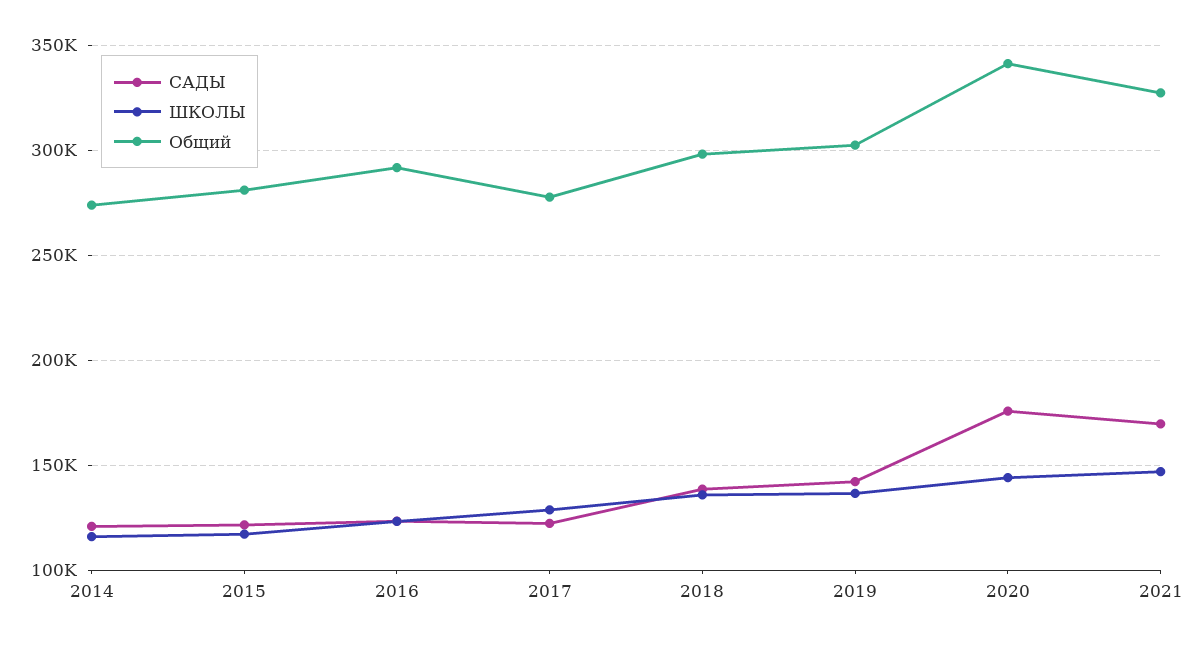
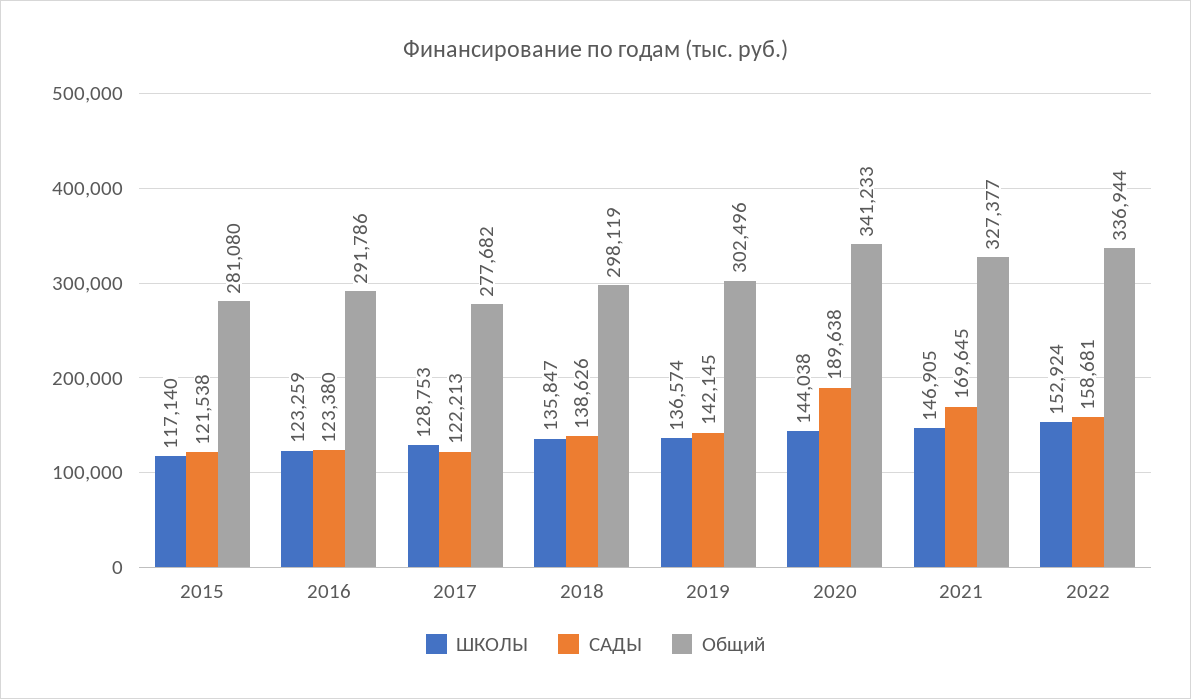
САДЫ, 2014: 120000 -> none
ШКОЛЫ, 2014: 115000 -> none
Общий, 2014: 275000 -> none
САДЫ, 2020: 175000 -> 189638
ШКОЛЫ, 2022: none -> 152924
САДЫ, 2022: none -> 158681
Общий, 2022: none -> 336944

